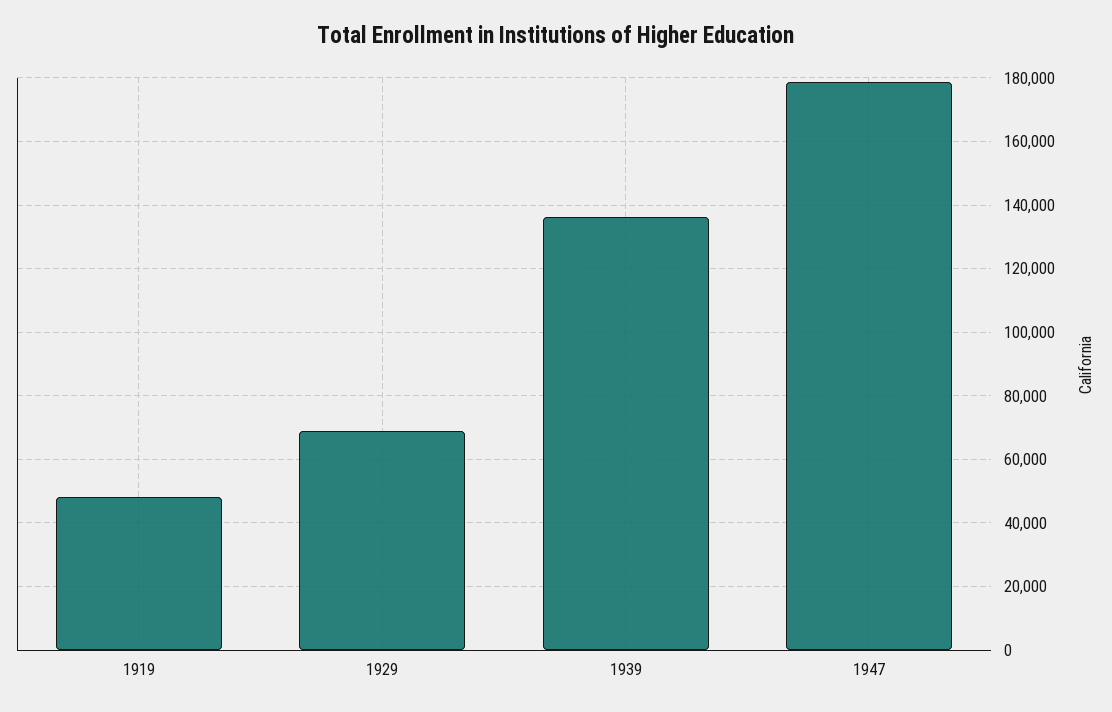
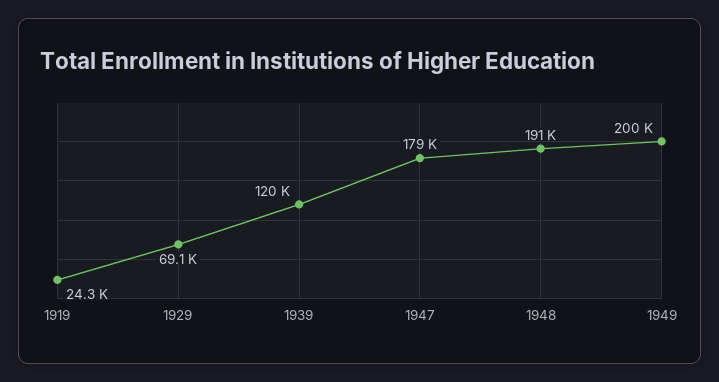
1919: 48000 -> 24300
1939: 136000 -> 120000
1948: none -> 191000
1949: none -> 200000

